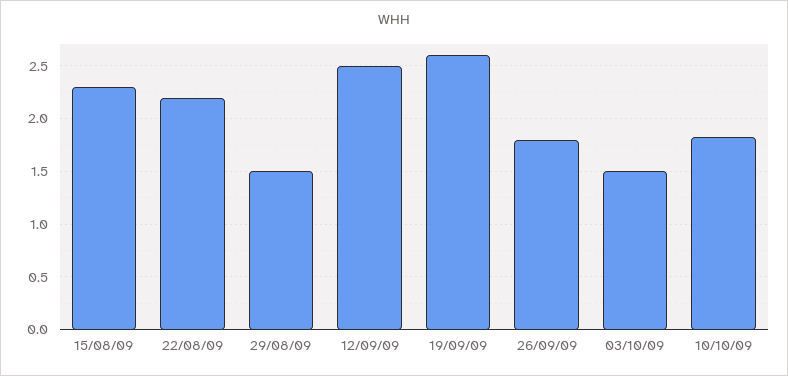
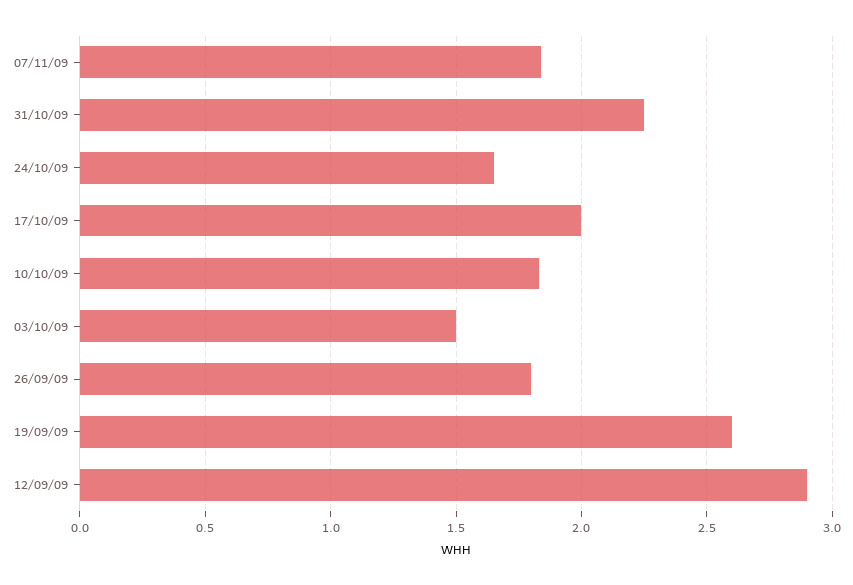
15/08/09: 2.3 -> none
22/08/09: 2.2 -> none
29/08/09: 1.5 -> none
12/09/09: 2.5 -> 2.9
07/11/09: none -> 1.85
31/10/09: none -> 2.25
24/10/09: none -> 1.65
17/10/09: none -> 2

